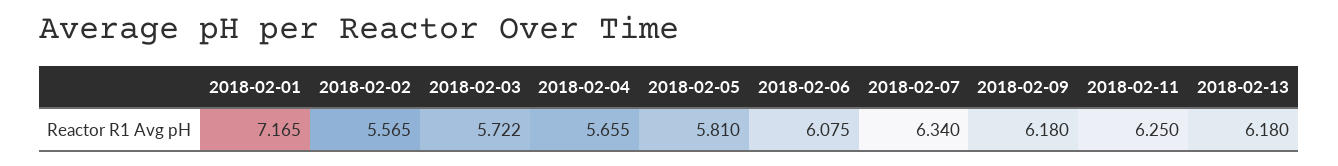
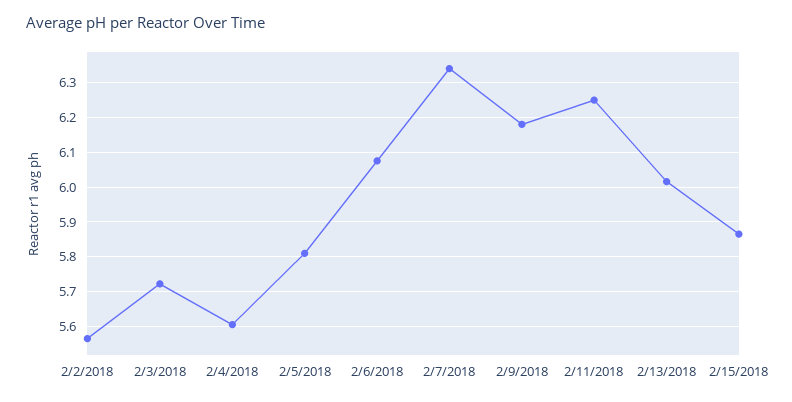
2018-02-01: 7.165 -> none
2018-02-04: 5.655 -> 5.6
2018-02-13: 6.18 -> 6.02
2/15/2018: none -> 5.86

